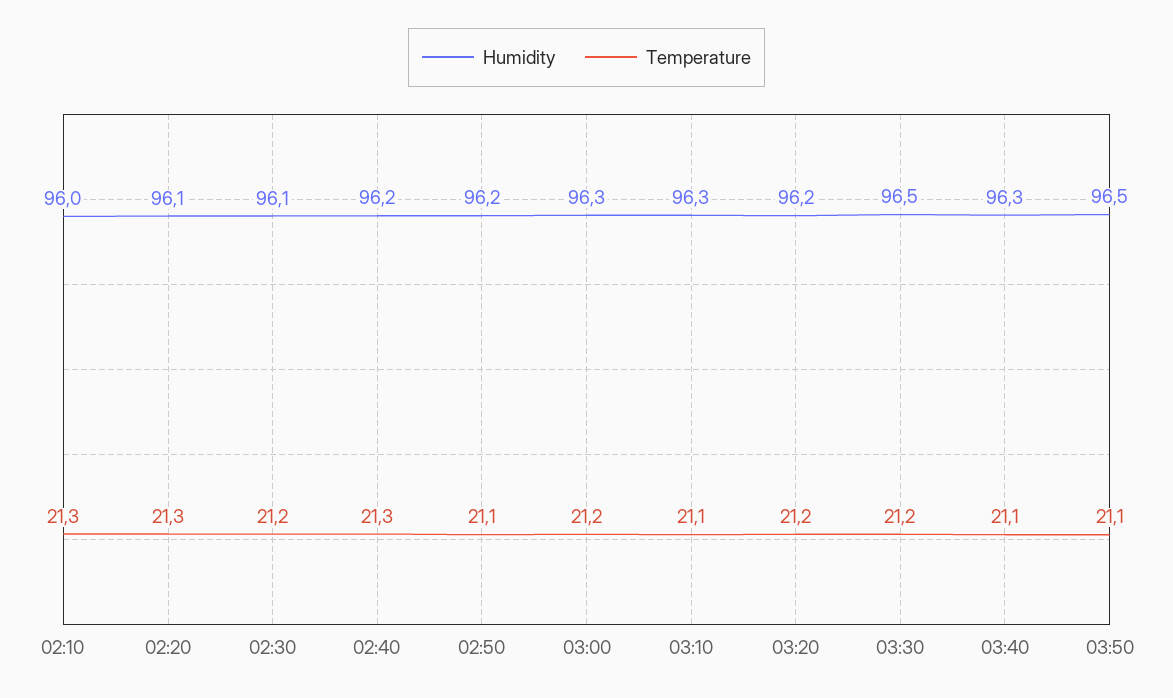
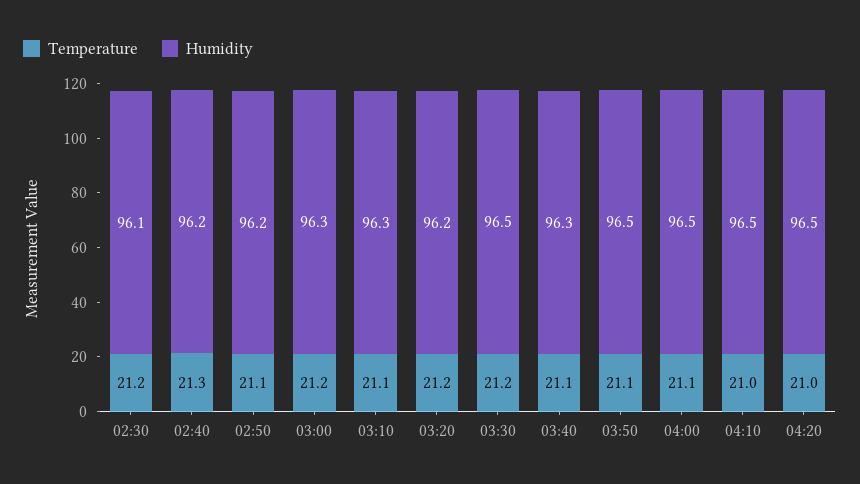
Humidity, 02:10: 96 -> none
Temperature, 02:10: 21.3 -> none
Humidity, 02:20: 96.1 -> none
Temperature, 02:20: 21.3 -> none
Temperature, 04:00: none -> 21.1
Humidity, 04:00: none -> 96.5
Temperature, 04:10: none -> 21
Humidity, 04:10: none -> 96.5
Temperature, 04:20: none -> 21
Humidity, 04:20: none -> 96.5

